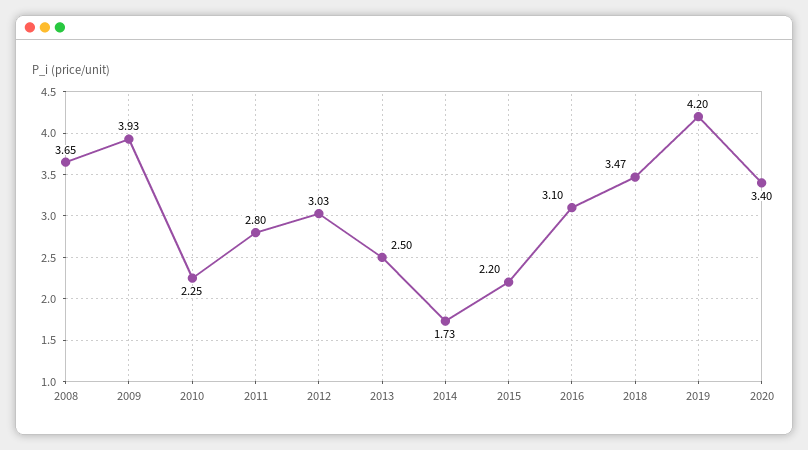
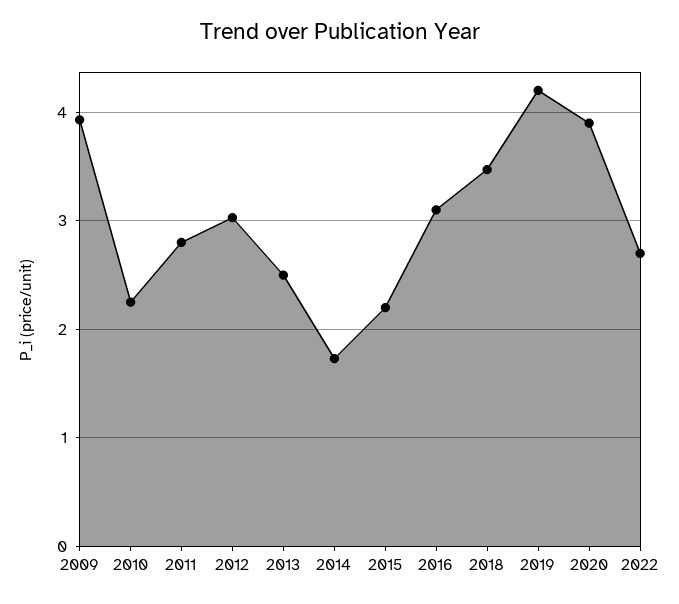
2008: 3.65 -> none
2020: 3.4 -> 3.9
2022: none -> 2.7

